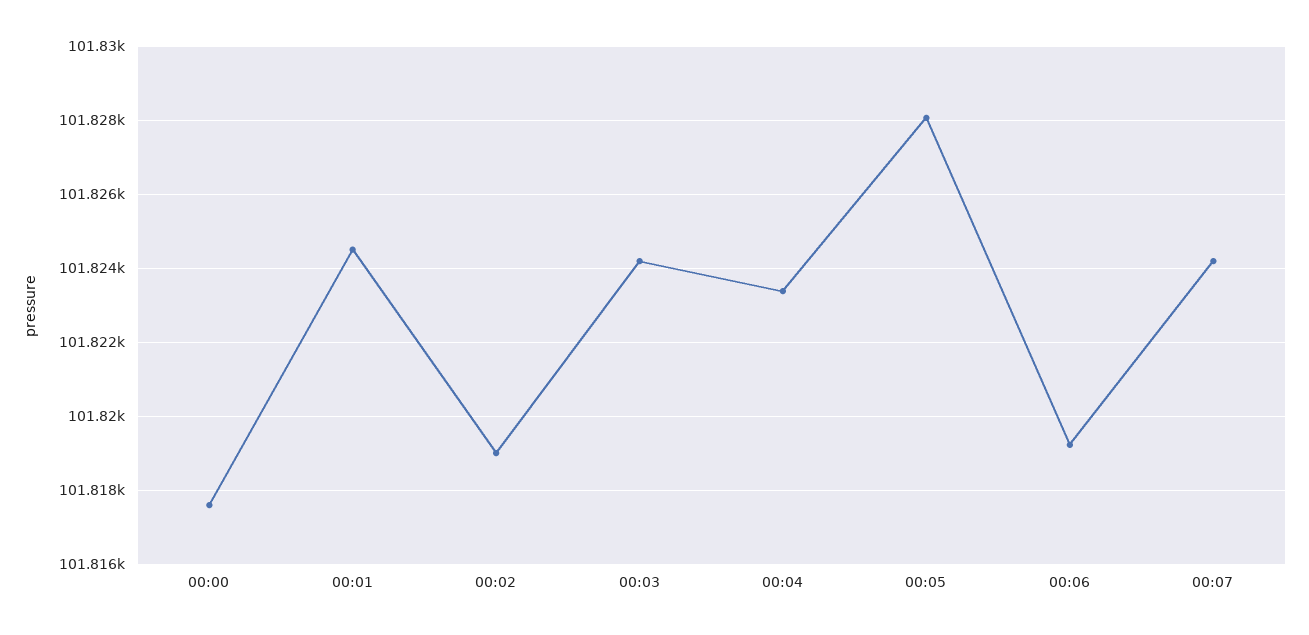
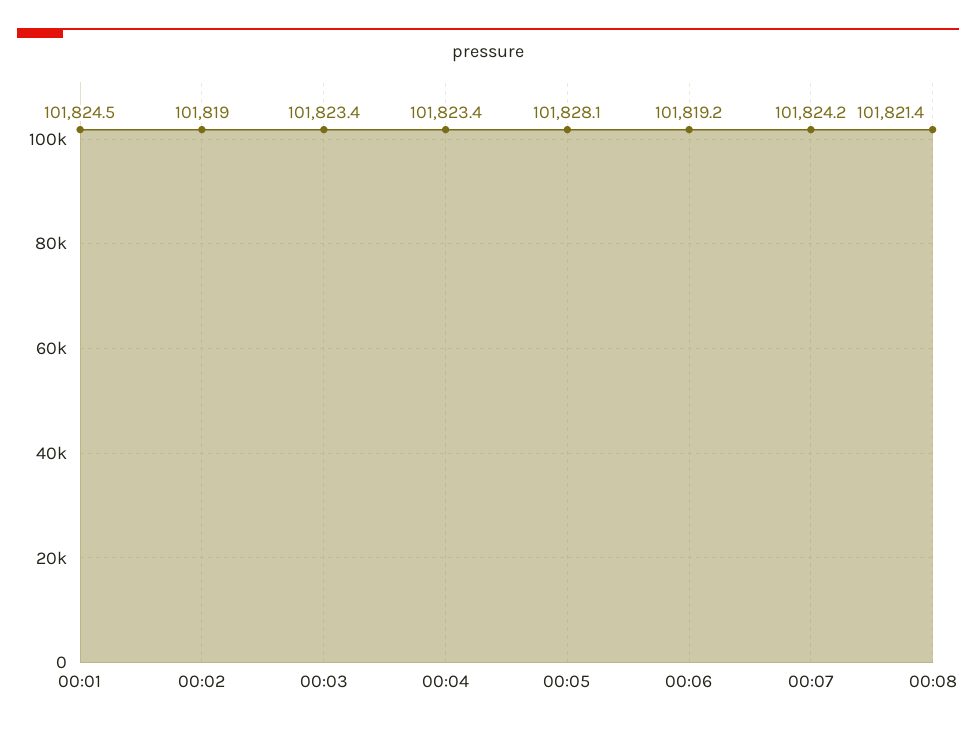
00:00: 101817.6 -> none
00:03: 101824.2 -> 101823.4
00:08: none -> 101821.4

